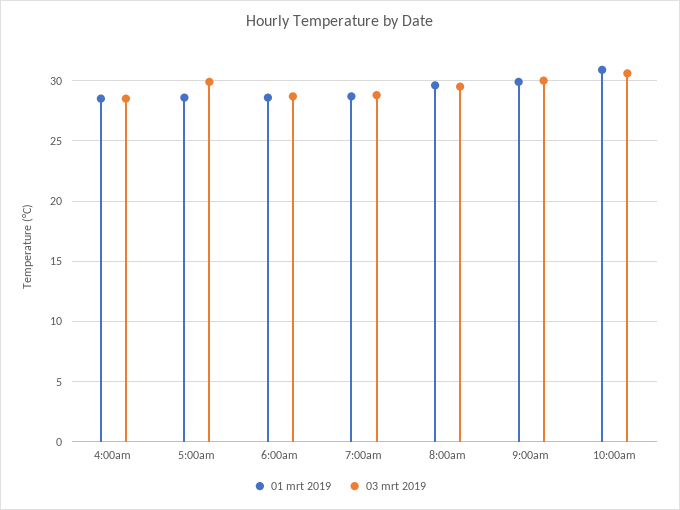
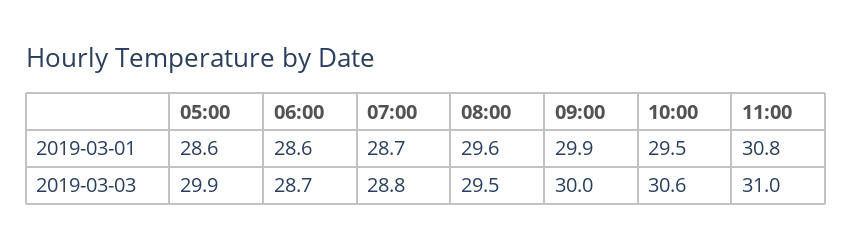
01 mrt 2019, 4:00am: 28.5 -> none
03 mrt 2019, 4:00am: 28.5 -> none
01 mrt 2019, 10:00am: 31 -> 29.5
01 mrt 2019, 11:00: none -> 30.8
03 mrt 2019, 11:00: none -> 31

